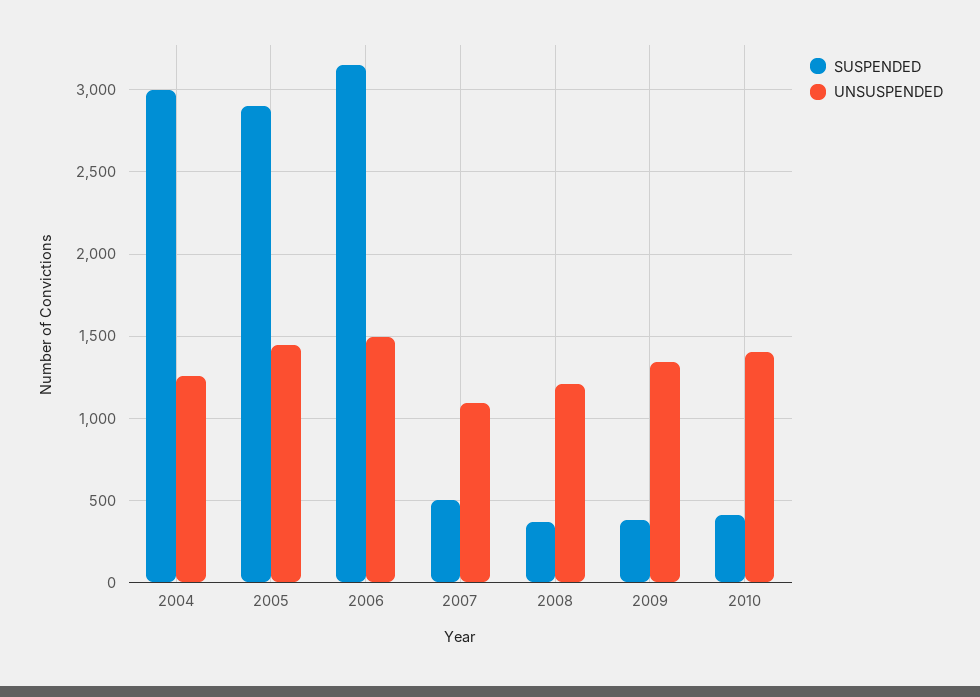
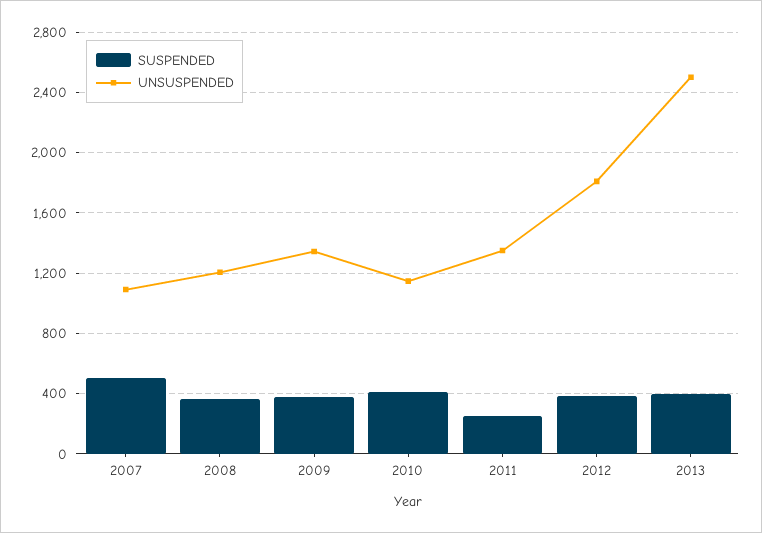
SUSPENDED, 2004: 3000 -> none
UNSUSPENDED, 2004: 1250 -> none
SUSPENDED, 2005: 2900 -> none
UNSUSPENDED, 2005: 1450 -> none
SUSPENDED, 2006: 3150 -> none
UNSUSPENDED, 2006: 1500 -> none
UNSUSPENDED, 2010: 1400 -> 1150
SUSPENDED, 2011: none -> 250
UNSUSPENDED, 2011: none -> 1350
SUSPENDED, 2012: none -> 400
UNSUSPENDED, 2012: none -> 1800
SUSPENDED, 2013: none -> 400
UNSUSPENDED, 2013: none -> 2500

